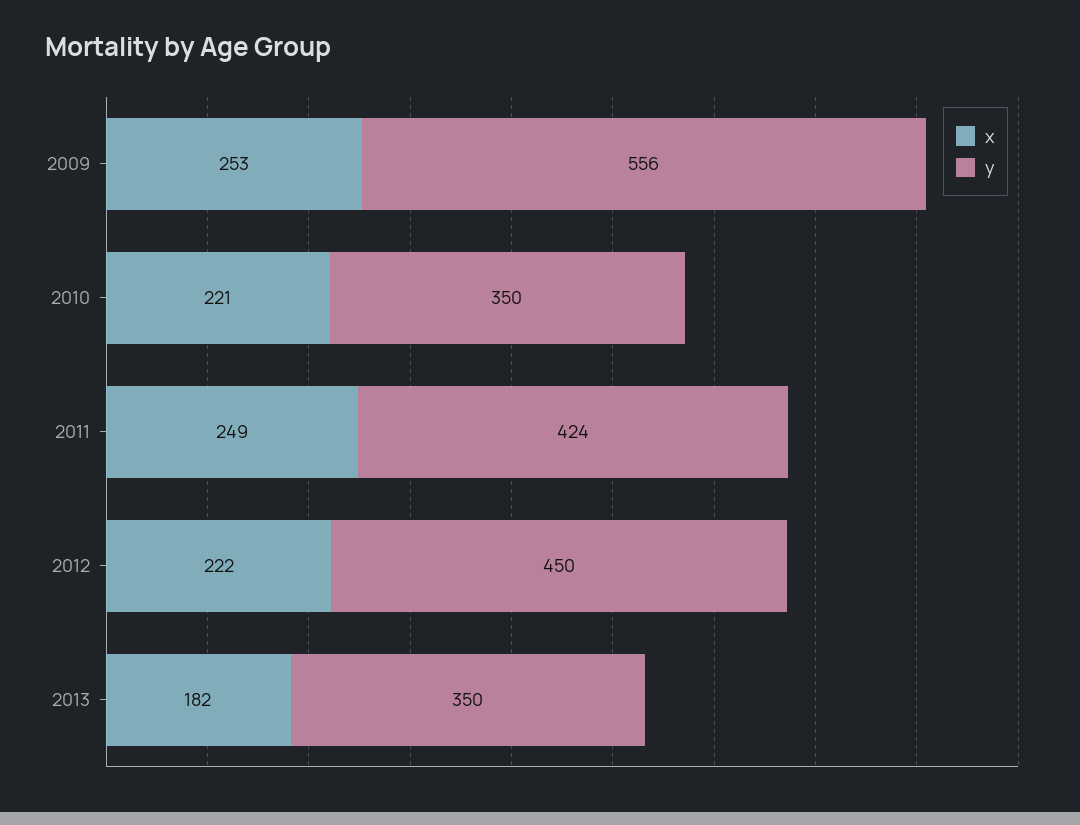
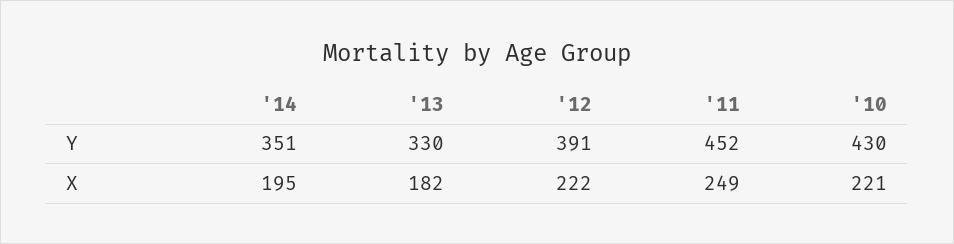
x, 2009: 253 -> none
y, 2009: 556 -> none
y, 2010: 350 -> 430
y, 2011: 424 -> 452
y, 2012: 450 -> 391
y, 2013: 350 -> 330
y, '14: none -> 351
x, '14: none -> 195

